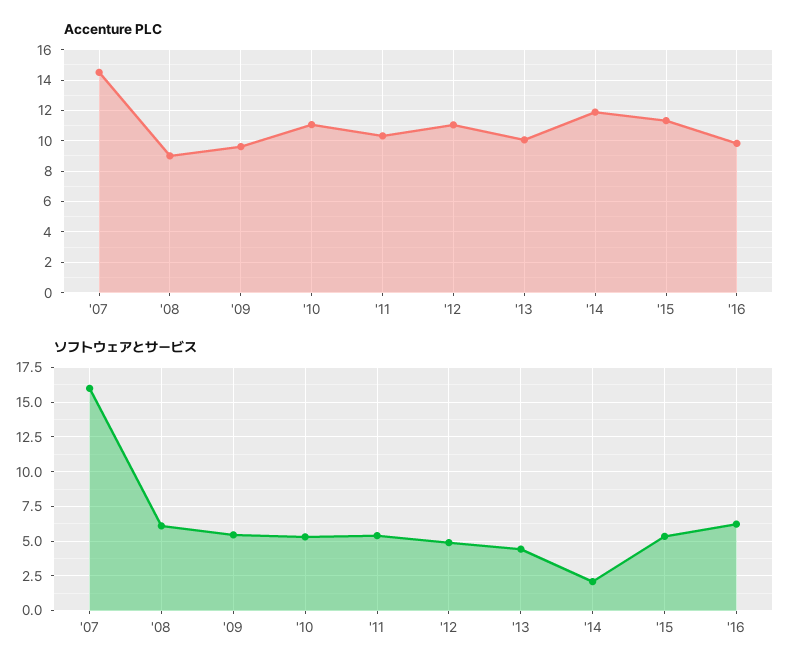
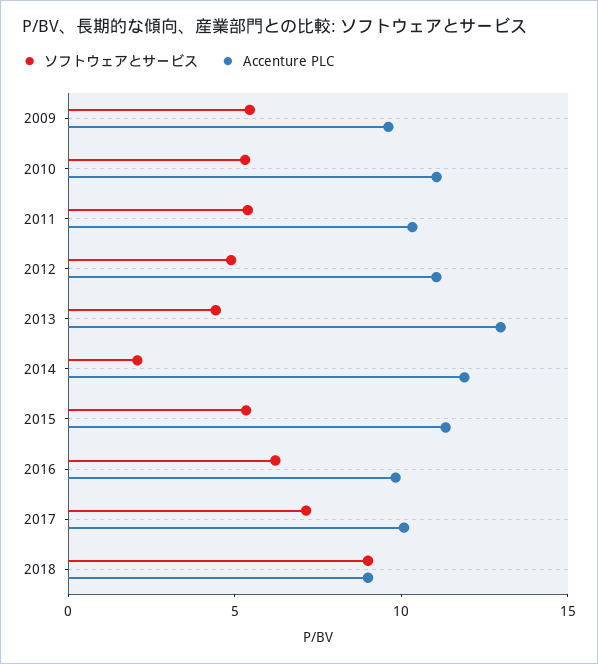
Accenture PLC, '07: 14.5 -> none
Accenture PLC, '08: 9 -> none
Accenture PLC, '13: 10 -> 13
ソフトウェアとサービス, '07: 16 -> none
ソフトウェアとサービス, '08: 6 -> none
ソフトウェアとサービス, 2017: none -> 7
Accenture PLC, 2017: none -> 10
ソフトウェアとサービス, 2018: none -> 9
Accenture PLC, 2018: none -> 9

